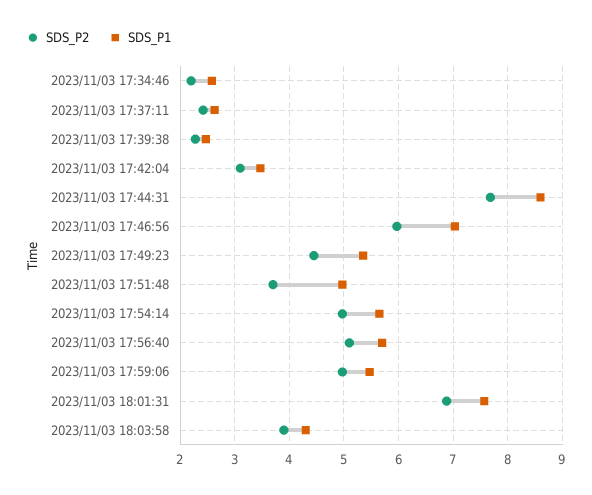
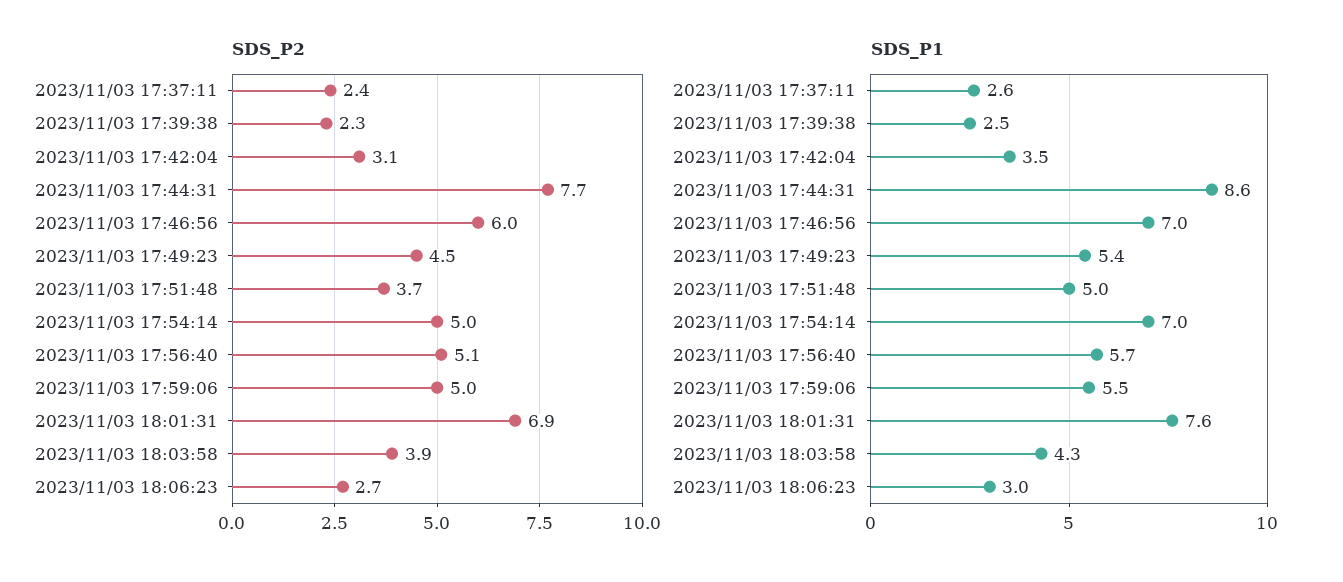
SDS_P2, 2023/11/03 17:34:46: 2.2 -> none
SDS_P1, 2023/11/03 17:34:46: 2.6 -> none
SDS_P1, 2023/11/03 17:54:14: 5.6 -> 7
SDS_P2, 2023/11/03 18:06:23: none -> 2.7
SDS_P1, 2023/11/03 18:06:23: none -> 3

